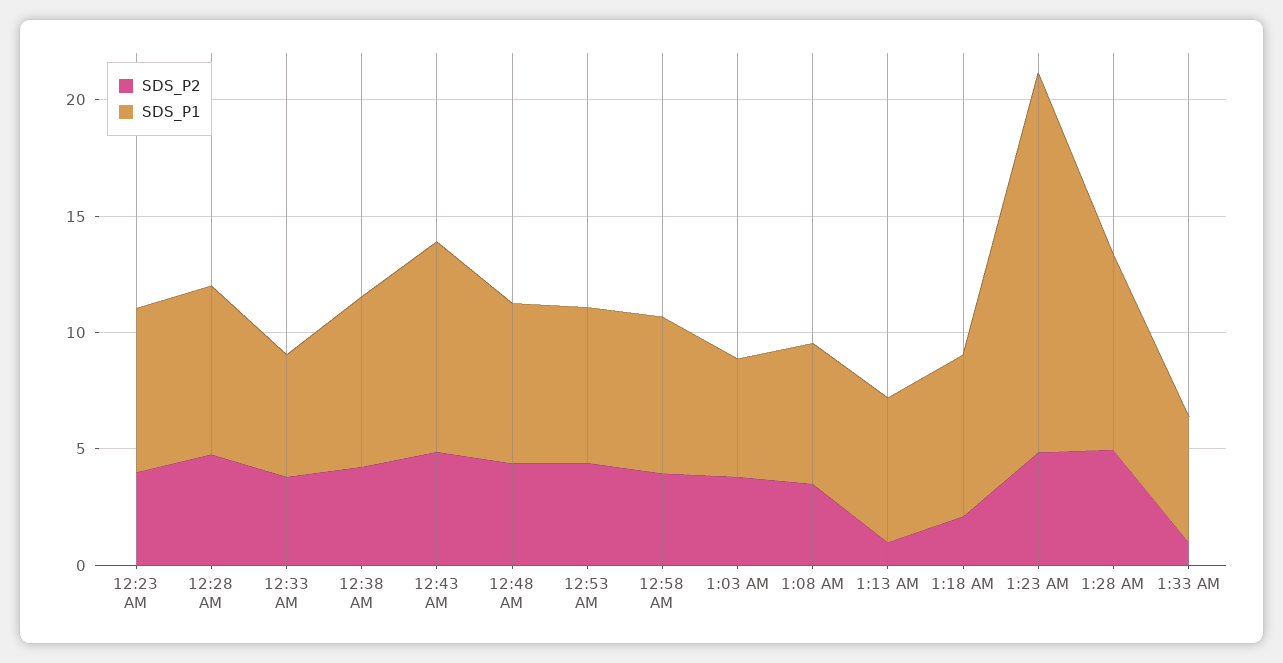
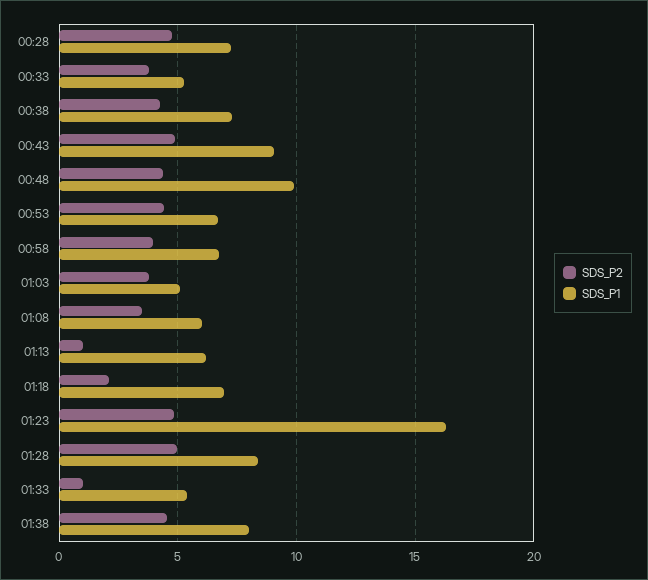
SDS_P2, 12:23 AM: 4 -> none
SDS_P1, 12:23 AM: 7 -> none
SDS_P1, 12:48 AM: 7 -> 10
SDS_P2, 01:38: none -> 4.5
SDS_P1, 01:38: none -> 8

